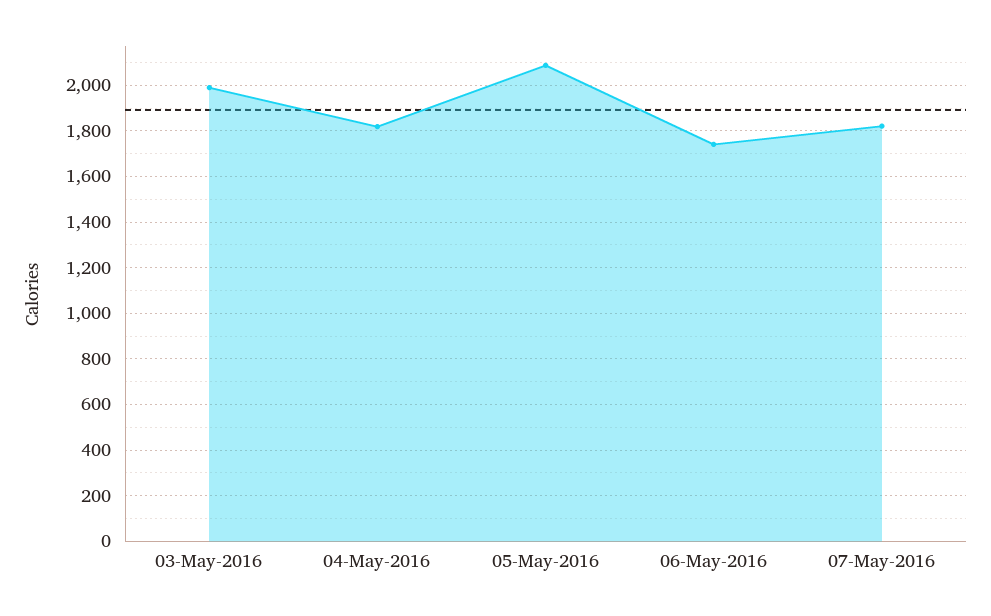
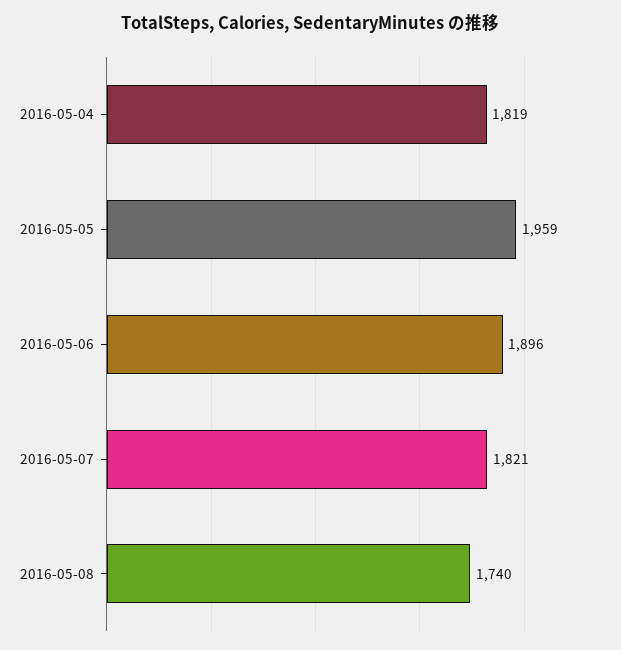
03-May-2016: 2000 -> none
05-May-2016: 2100 -> 1959
06-May-2016: 1750 -> 1896
2016-05-08: none -> 1740

